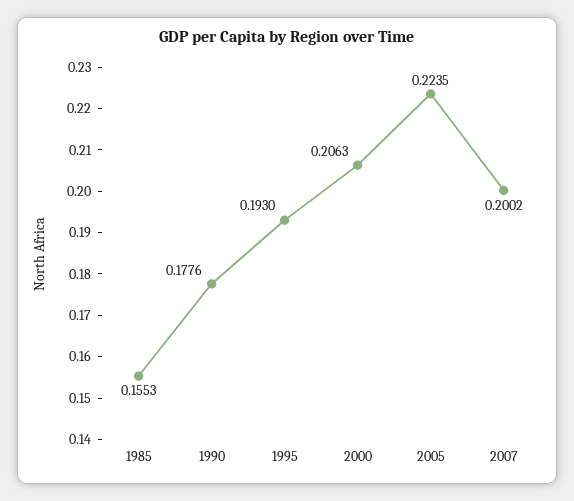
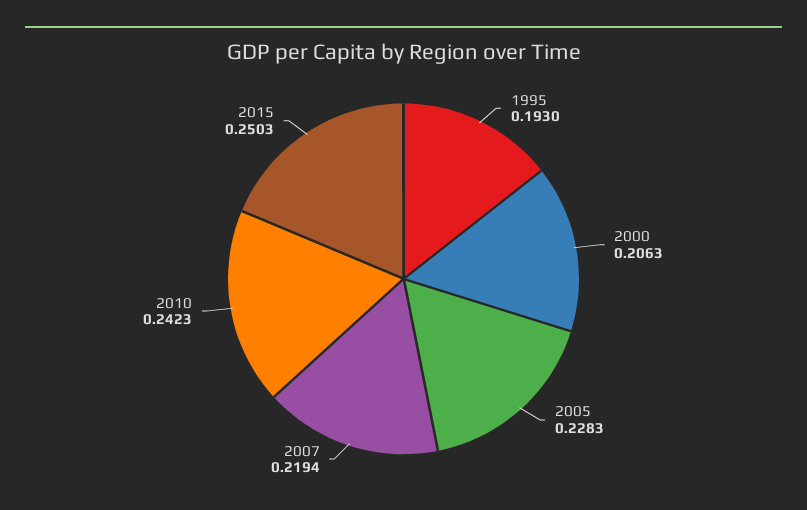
1985: 0.1553 -> none
1990: 0.1776 -> none
2005: 0.2235 -> 0.2283
2007: 0.2002 -> 0.2194
2010: none -> 0.2423
2015: none -> 0.2503

